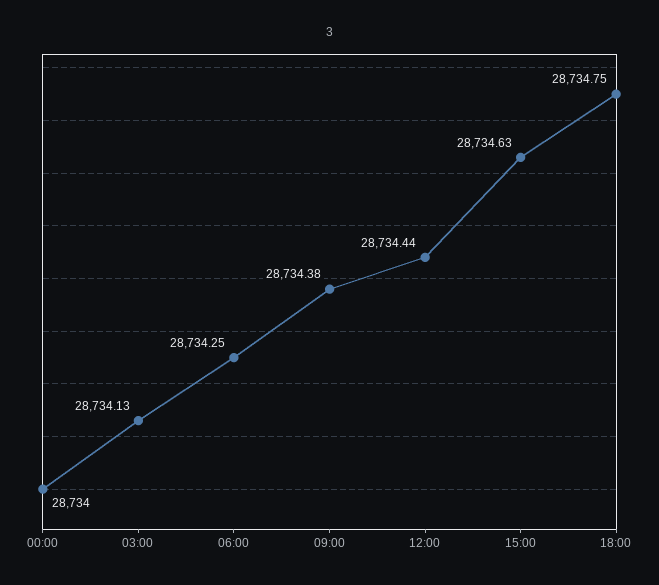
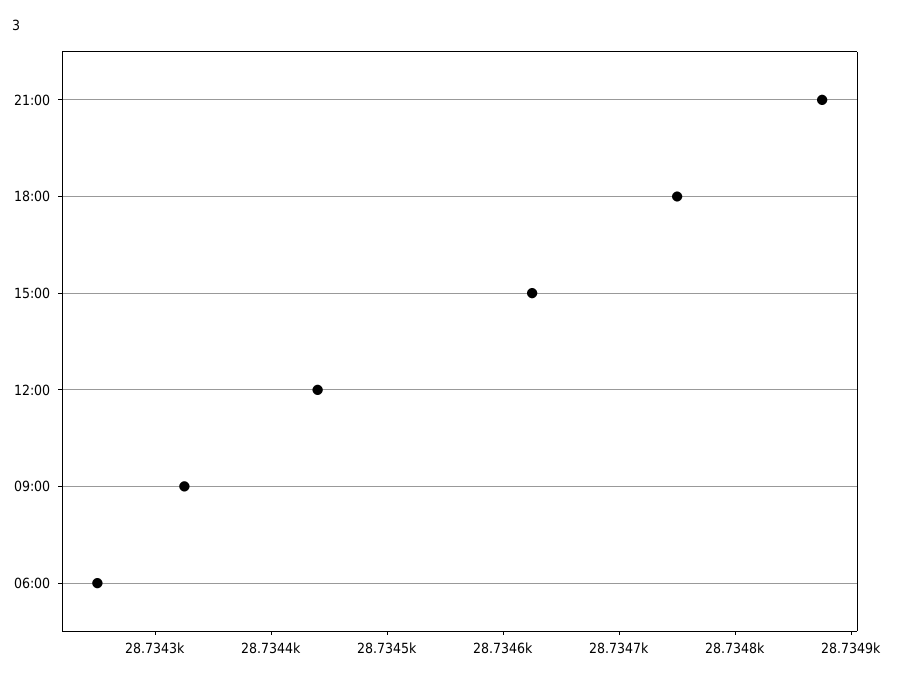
00:00: 28734 -> none
03:00: 28734.13 -> none
09:00: 28734.38 -> 28734.32
21:00: none -> 28734.88

